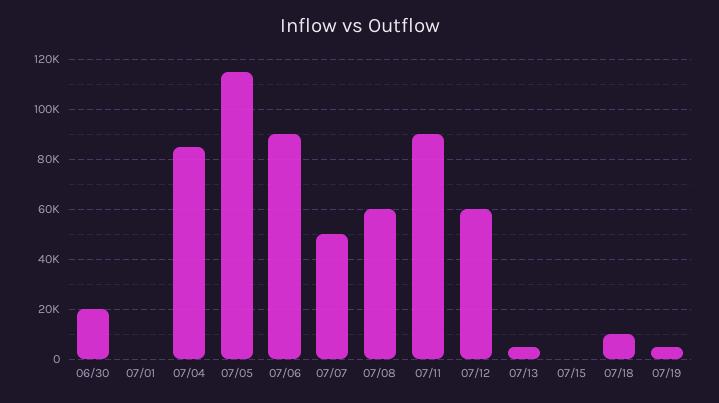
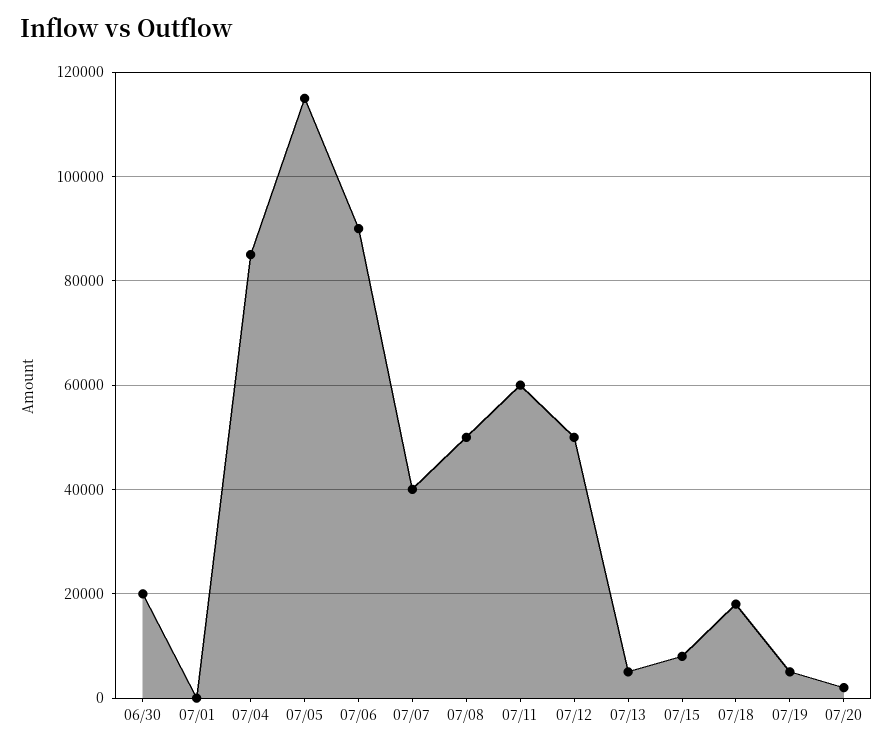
07/07: 50000 -> 40000
07/08: 60000 -> 50000
07/11: 90000 -> 60000
07/12: 60000 -> 50000
07/15: 0 -> 8000
07/18: 10000 -> 18000
07/20: none -> 2000

